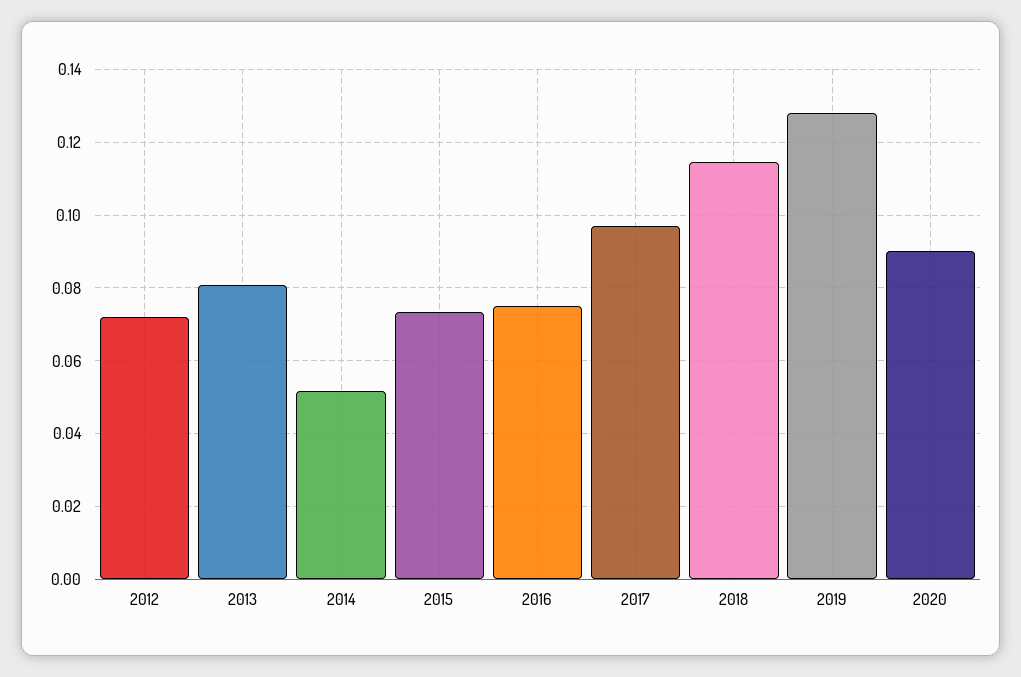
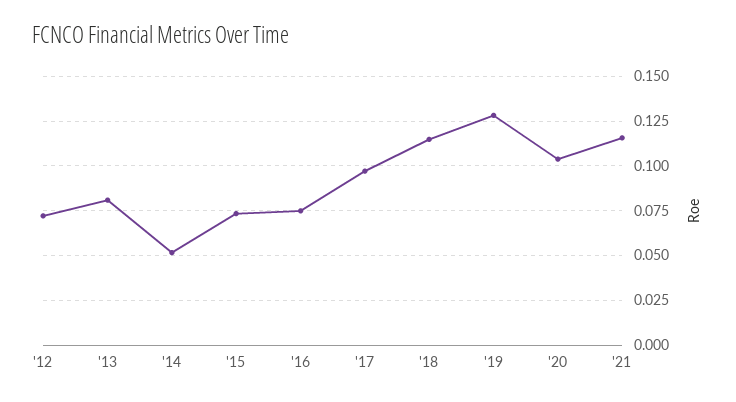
2020: 0.09 -> 0.105
'21: none -> 0.115

